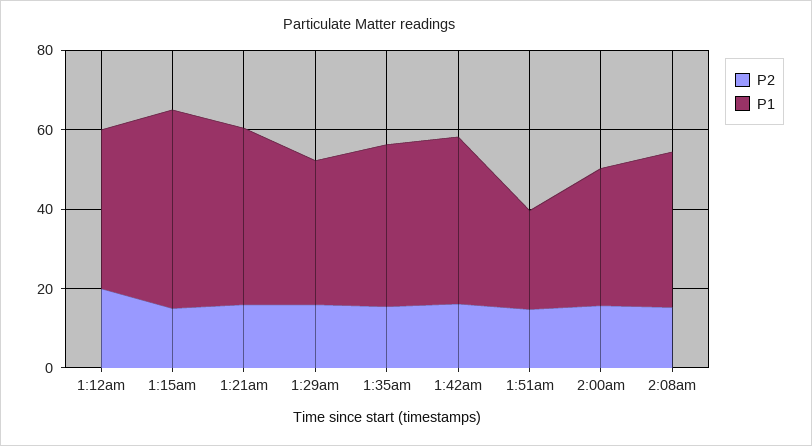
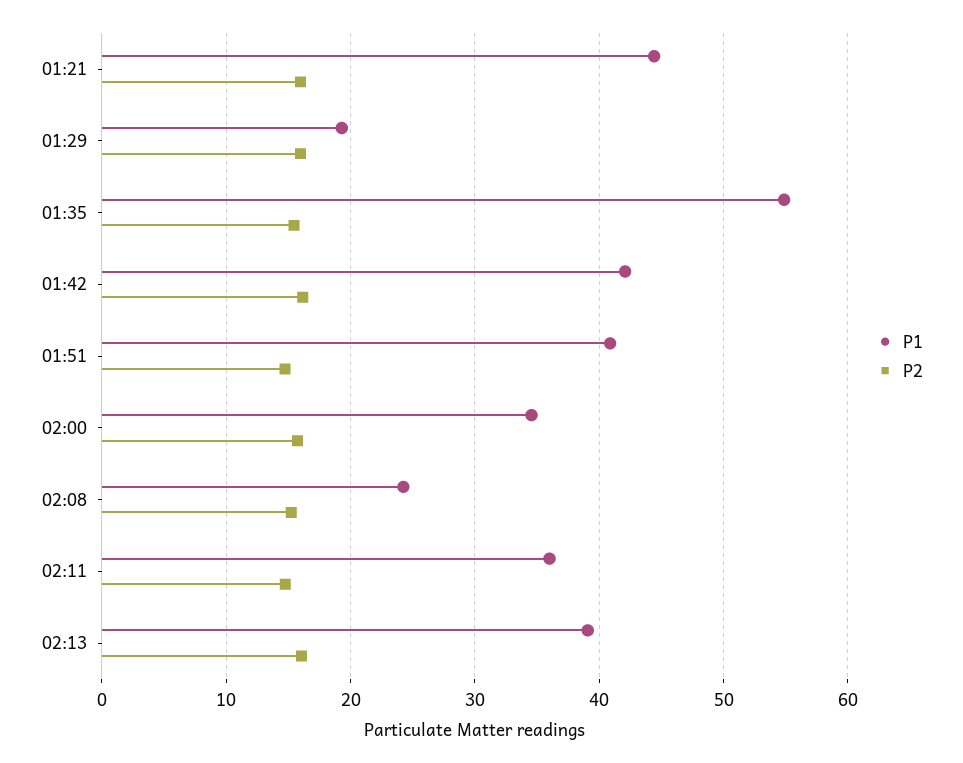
P2, 1:12am: 20 -> none
P1, 1:12am: 40 -> none
P2, 1:15am: 15 -> none
P1, 1:15am: 50 -> none
P1, 1:29am: 35 -> 19
P1, 1:35am: 40 -> 55
P1, 1:51am: 25 -> 41
P1, 2:08am: 40 -> 24
P1, 02:11: none -> 36
P2, 02:11: none -> 15
P1, 02:13: none -> 39
P2, 02:13: none -> 16

